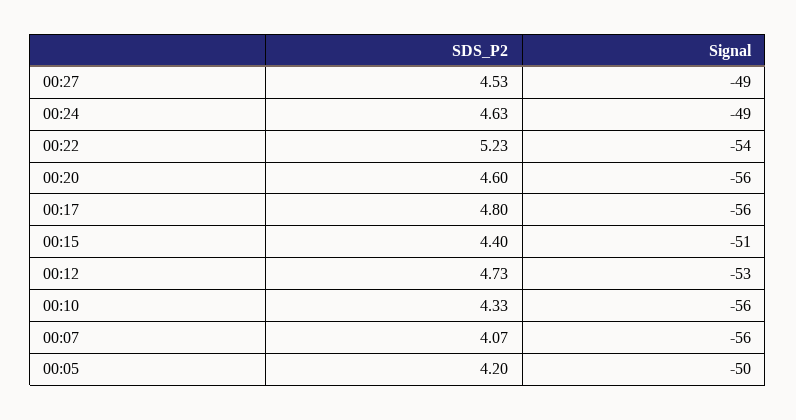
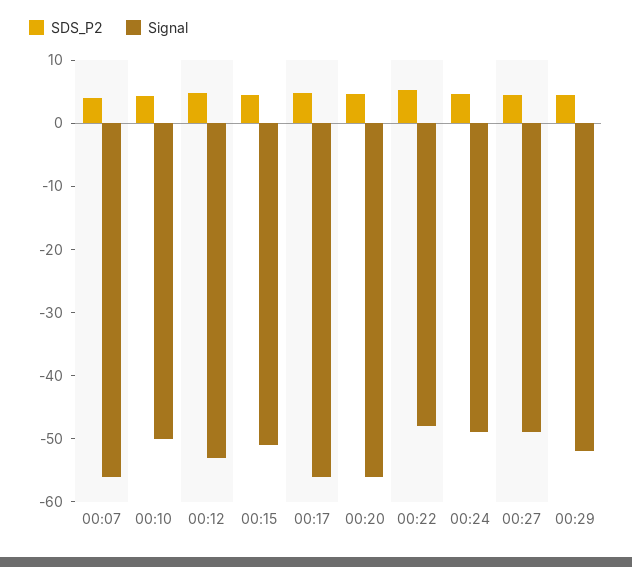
Signal, 00:22: -54 -> -48
Signal, 00:10: -56 -> -50
SDS_P2, 00:05: 4.2 -> none
Signal, 00:05: -50 -> none
SDS_P2, 00:29: none -> 4
Signal, 00:29: none -> -52

